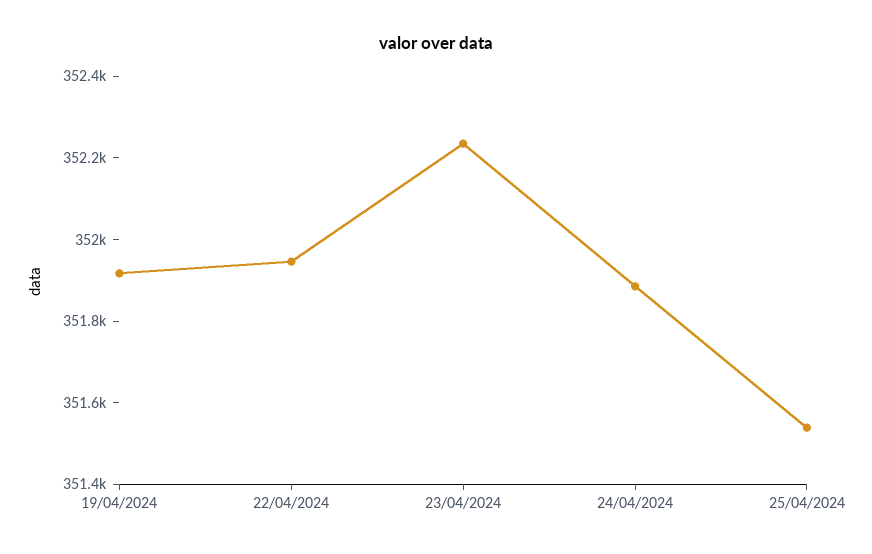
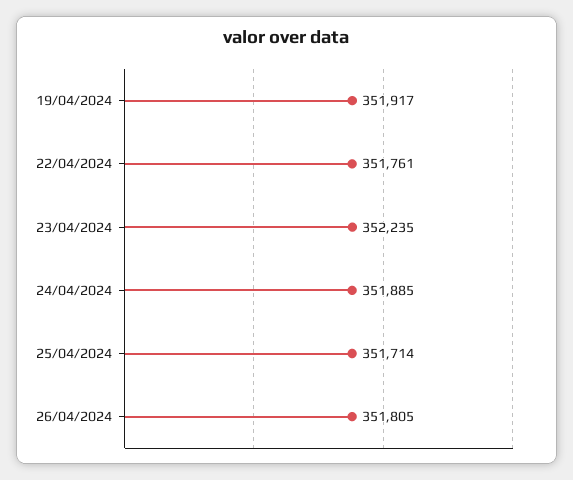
22/04/2024: 351950 -> 351761
25/04/2024: 351550 -> 351714
26/04/2024: none -> 351805

